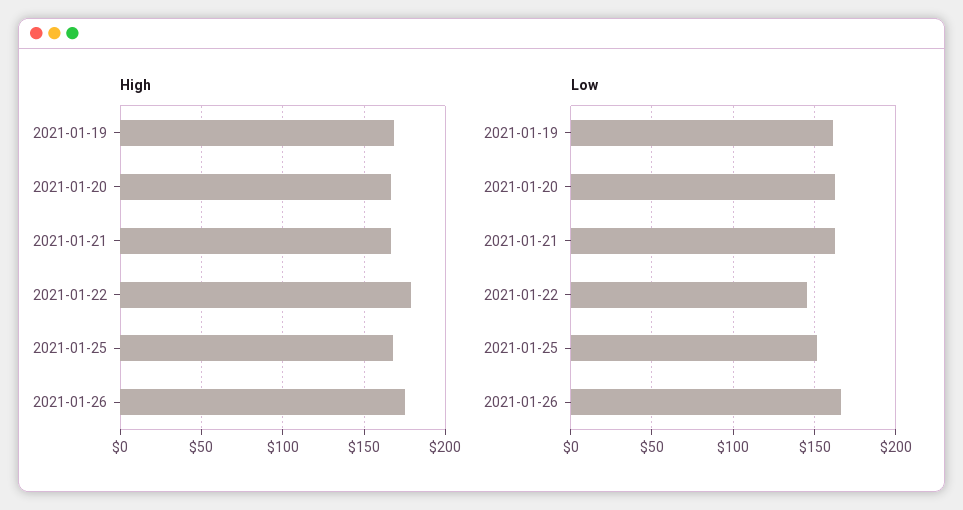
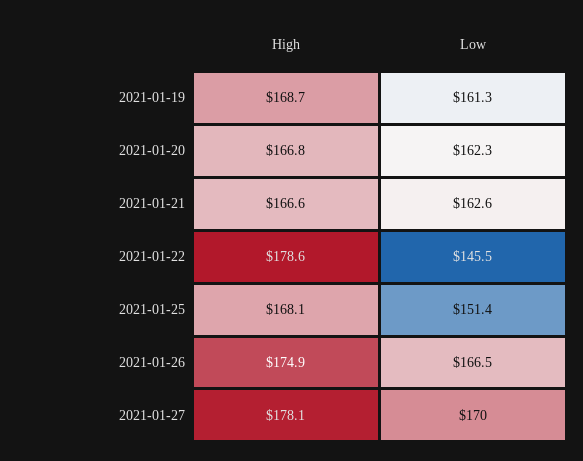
High, 2021-01-27: none -> 178.1
Low, 2021-01-27: none -> 170

